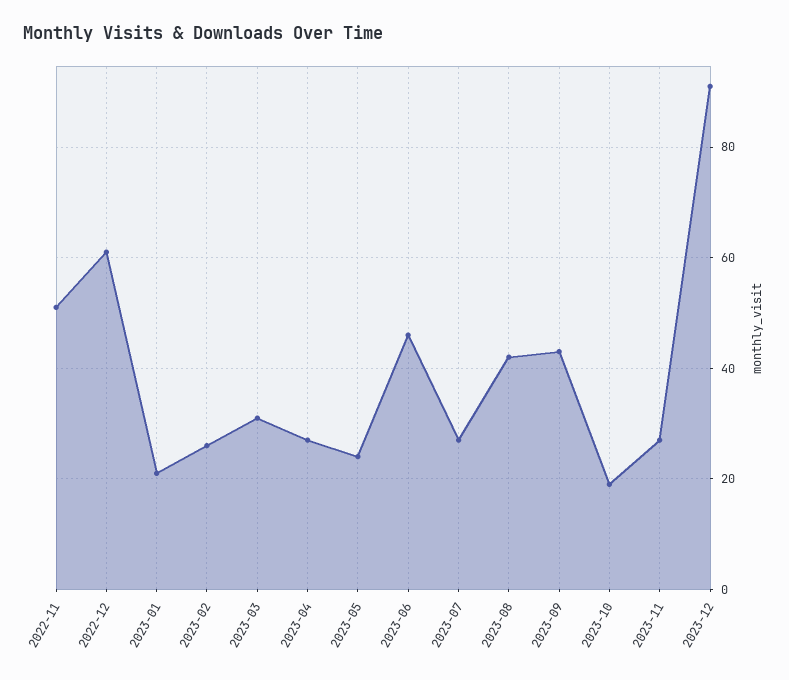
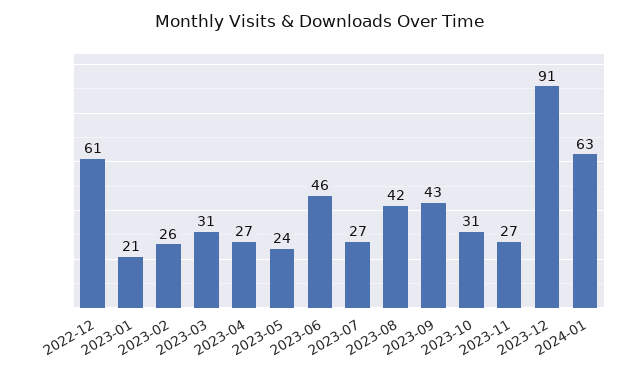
2022-11: 50 -> none
2023-10: 20 -> 31
2024-01: none -> 63

